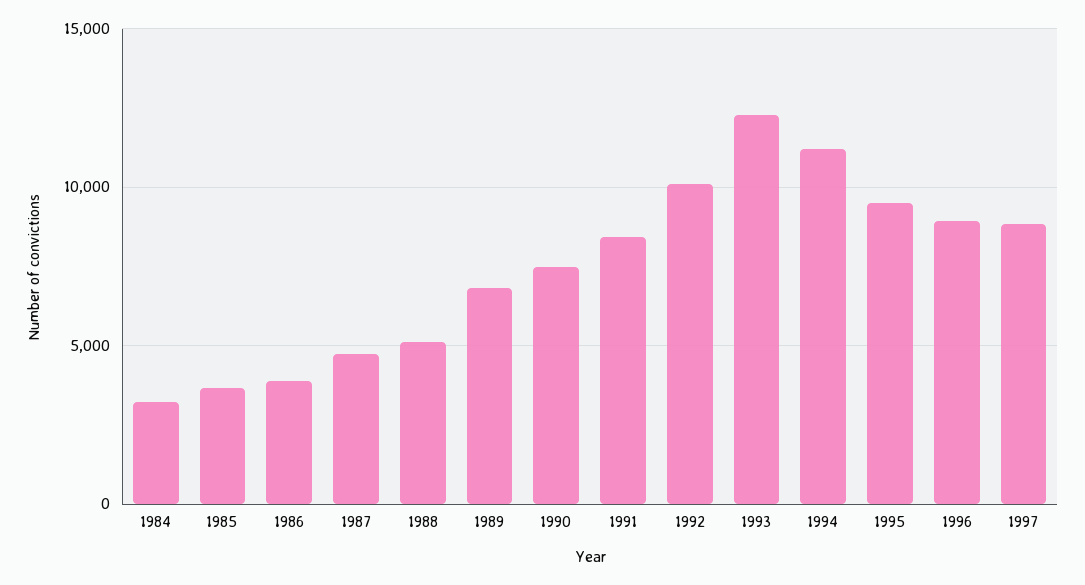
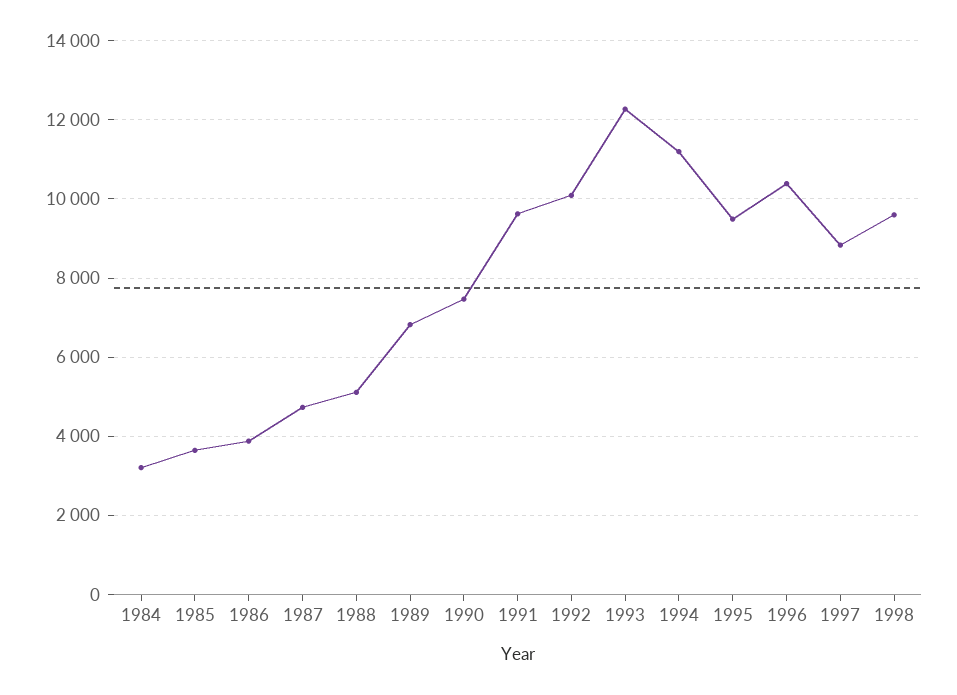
1991: 8500 -> 9600
1996: 9000 -> 10400
1998: none -> 9600

